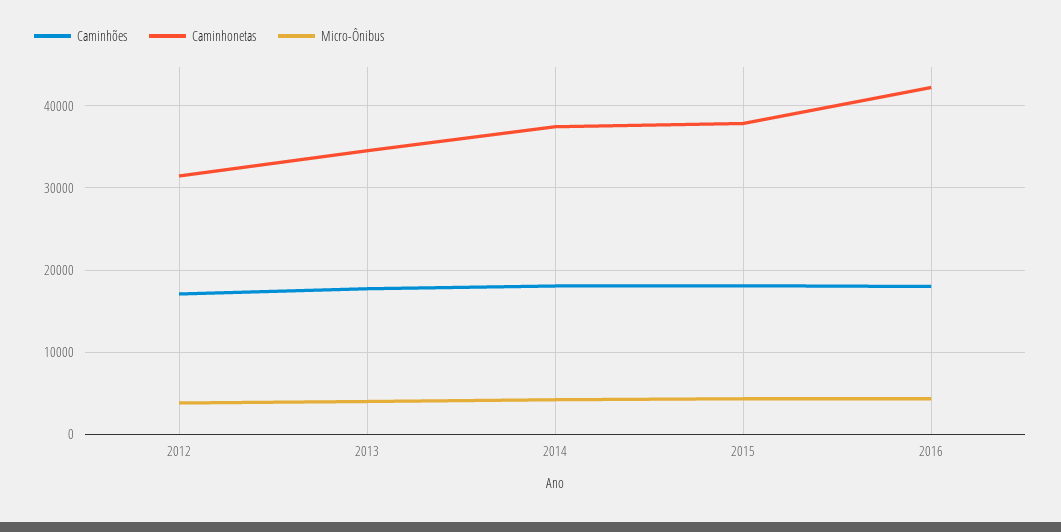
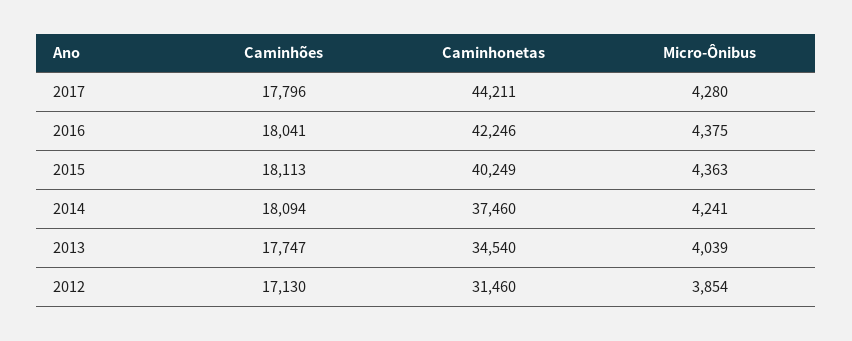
Caminhonetas, 2015: 38000 -> 40249
Caminhões, 2017: none -> 17796
Caminhonetas, 2017: none -> 44211
Micro-Ônibus, 2017: none -> 4280

